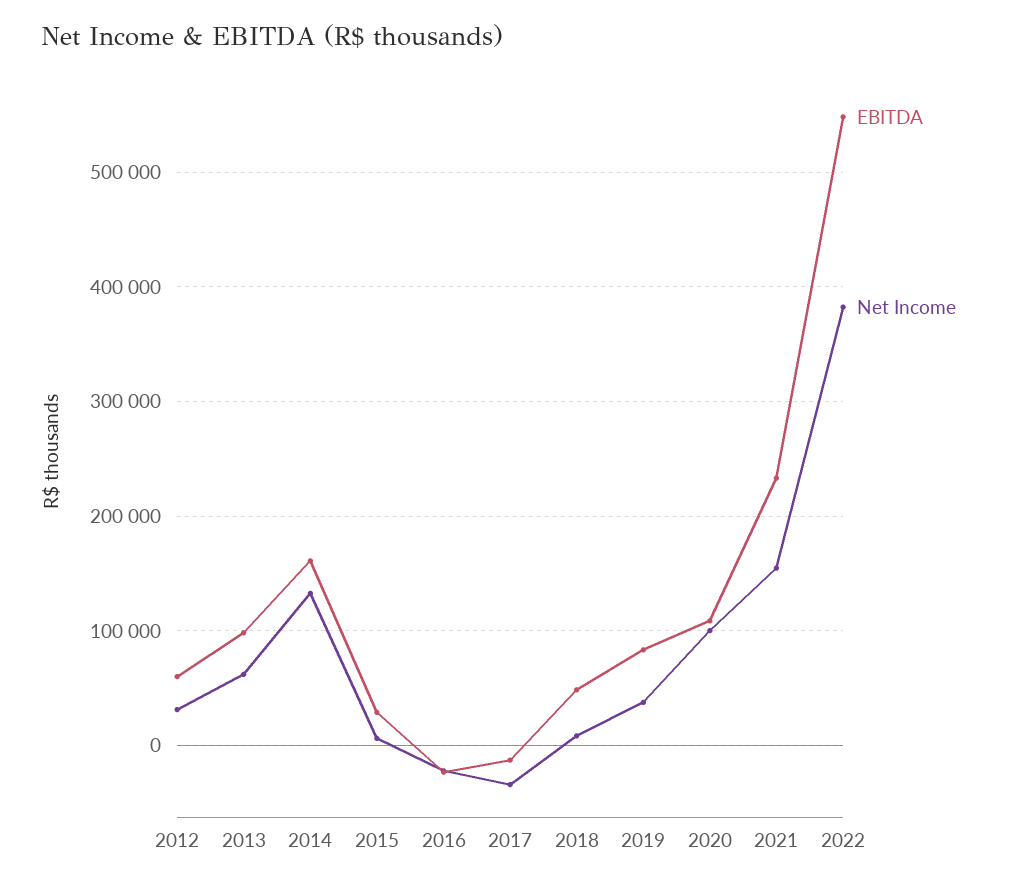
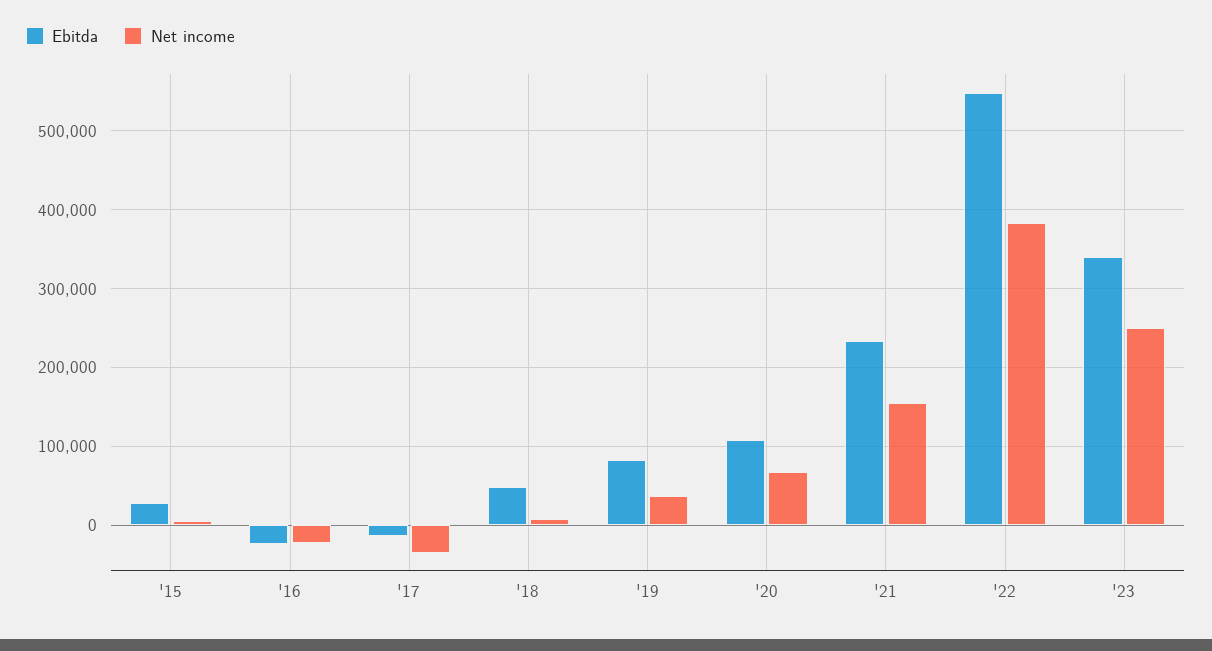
EBITDA, 2012: 60000 -> none
Net Income, 2012: 30000 -> none
EBITDA, 2013: 100000 -> none
Net Income, 2013: 60000 -> none
EBITDA, 2014: 160000 -> none
Net Income, 2014: 130000 -> none
Net Income, 2020: 100000 -> 70000
EBITDA, '23: none -> 340000
Net Income, '23: none -> 250000

